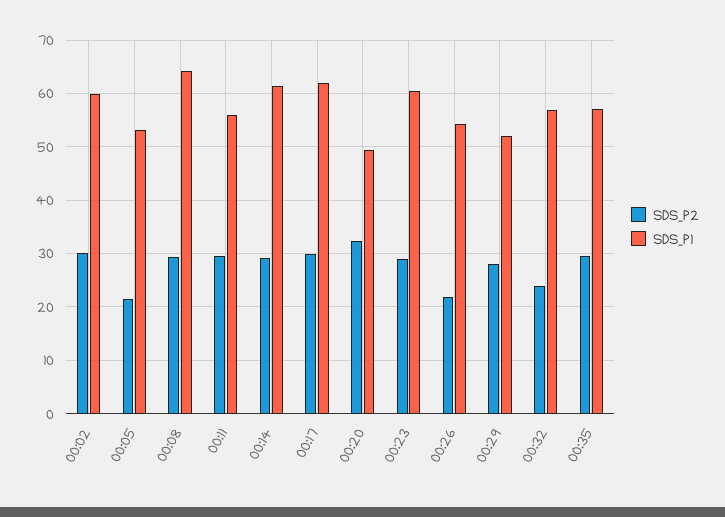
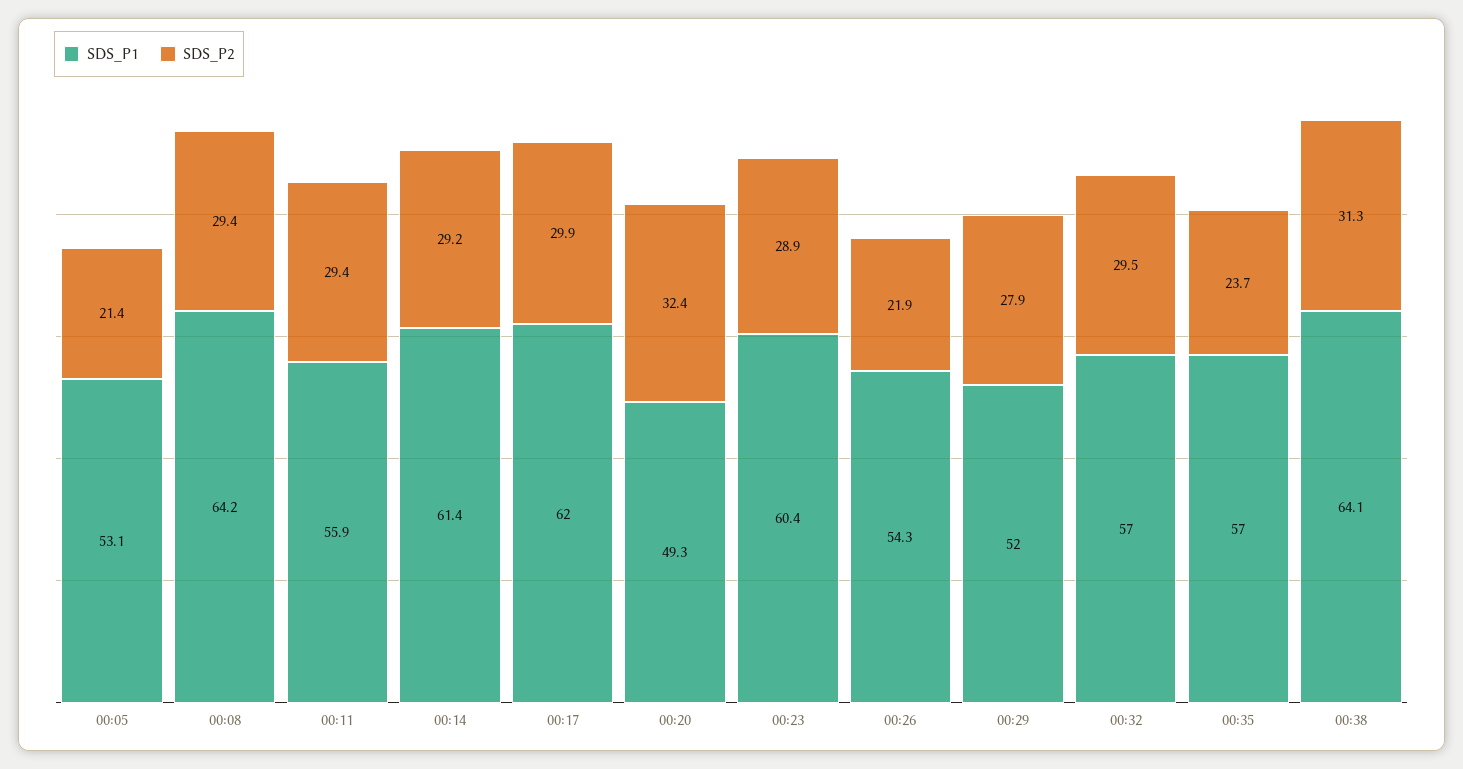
SDS_P2, 00:02: 30 -> none
SDS_P1, 00:02: 60 -> none
SDS_P2, 00:32: 24 -> 29.5
SDS_P2, 00:35: 30 -> 23.7
SDS_P1, 00:38: none -> 64.1
SDS_P2, 00:38: none -> 31.3

